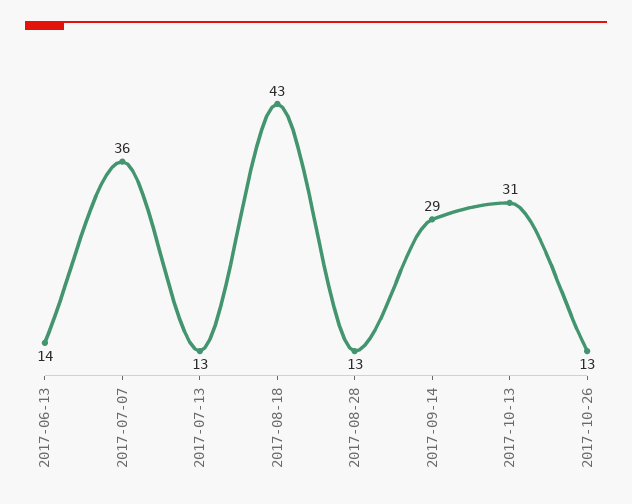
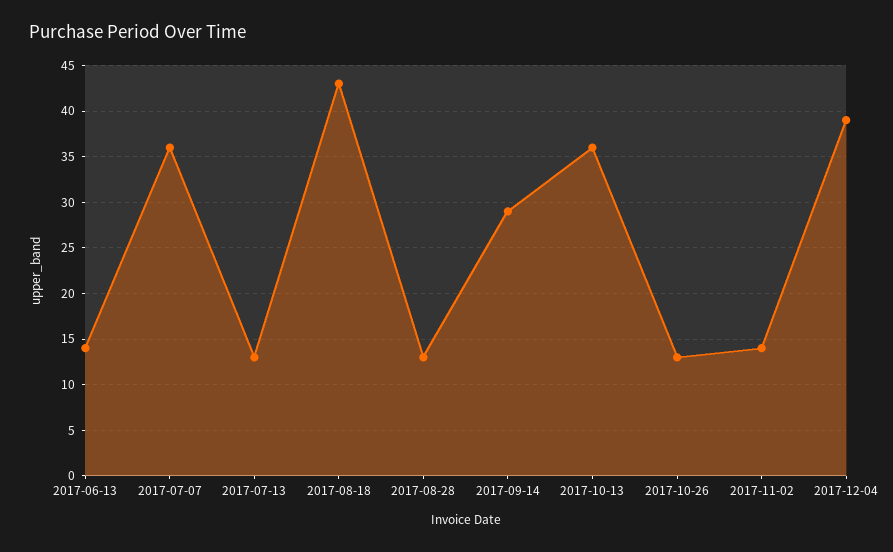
2017-10-13: 31 -> 36
2017-11-02: none -> 14
2017-12-04: none -> 39

